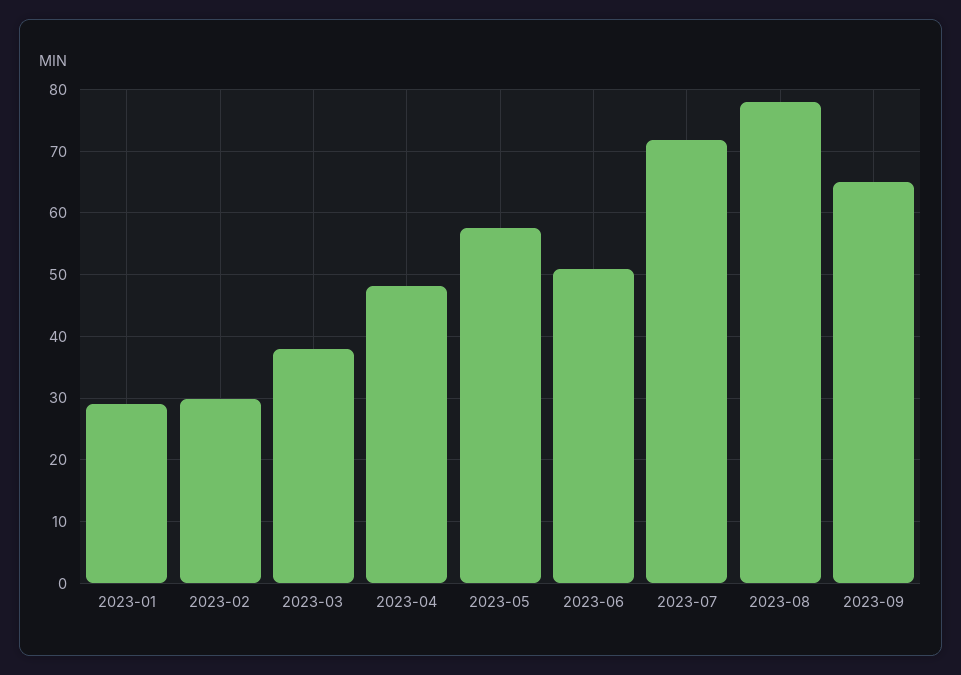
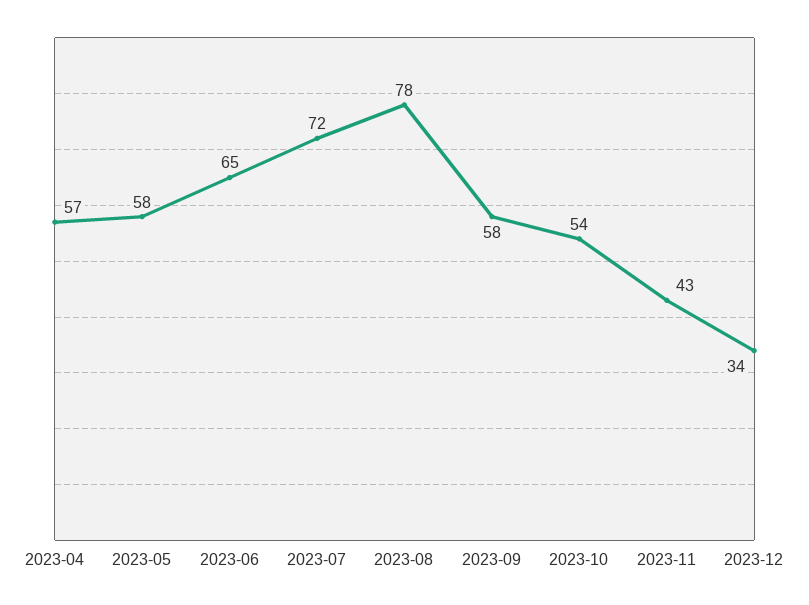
2023-01: 29 -> none
2023-02: 30 -> none
2023-03: 38 -> none
2023-04: 48 -> 57
2023-06: 51 -> 65
2023-09: 65 -> 58
2023-10: none -> 54
2023-11: none -> 43
2023-12: none -> 34

